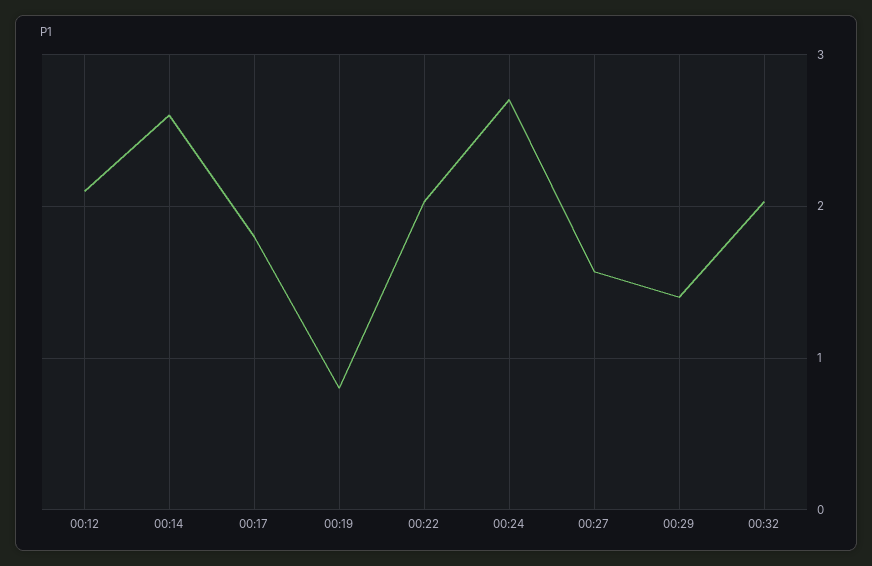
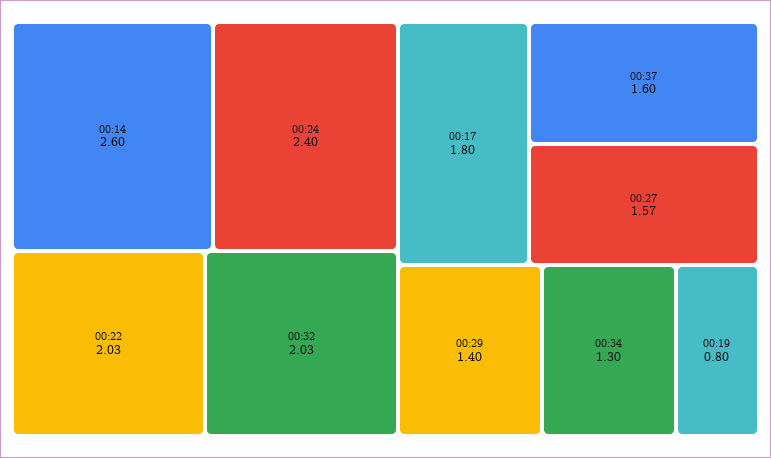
00:12: 2.1 -> none
00:24: 2.7 -> 2.4
00:37: none -> 1.6
00:34: none -> 1.3

